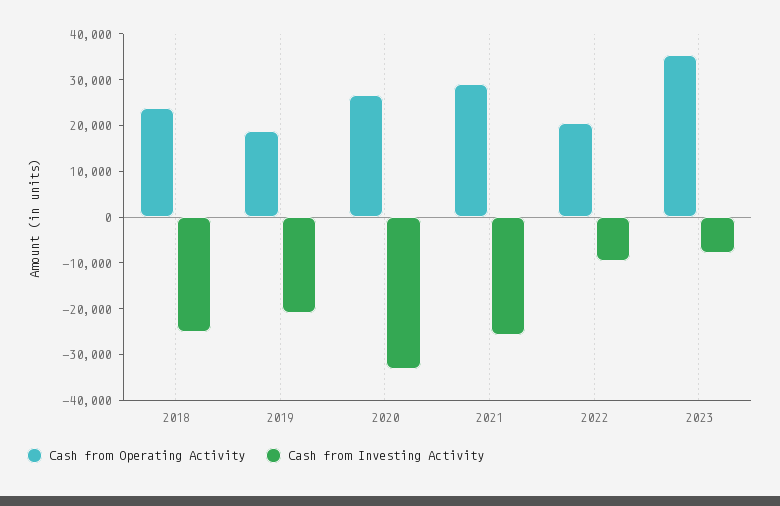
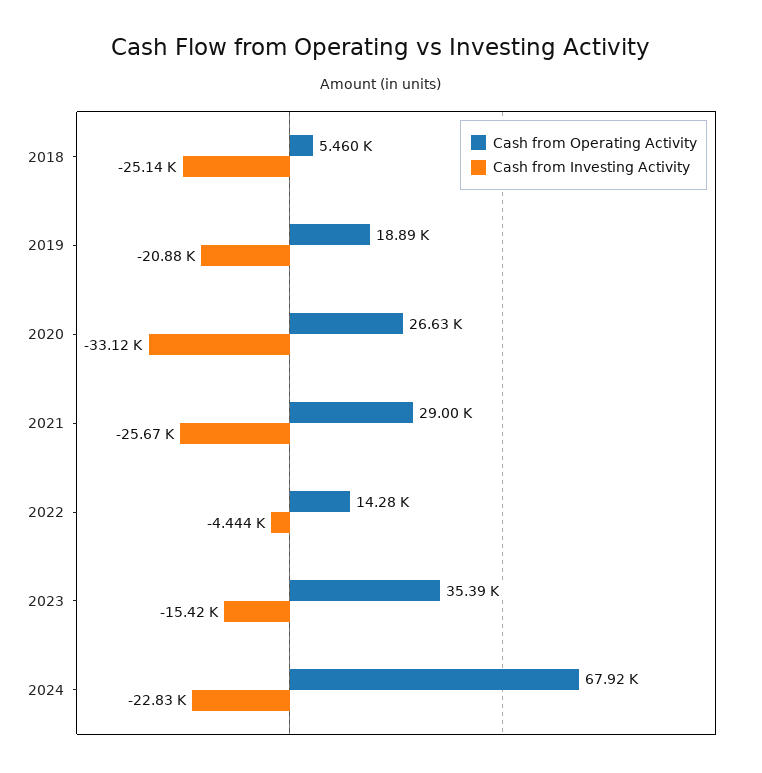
Cash from Operating Activity, 2018: 24000 -> 5460
Cash from Operating Activity, 2022: 20000 -> 14280
Cash from Investing Activity, 2022: -10000 -> -4444
Cash from Investing Activity, 2023: -8000 -> -15420
Cash from Operating Activity, 2024: none -> 67920
Cash from Investing Activity, 2024: none -> -22830

